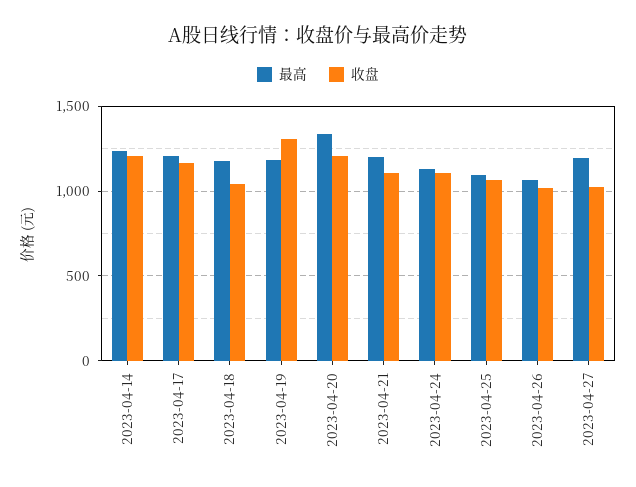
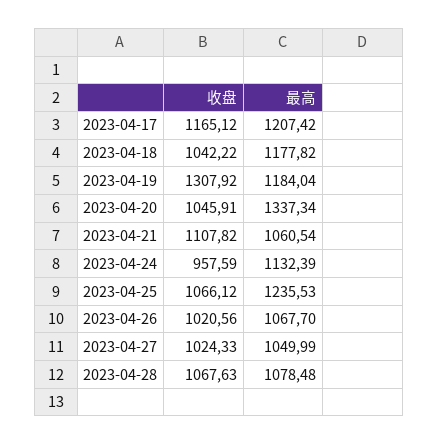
最高, 2023-04-14: 1250 -> none
收盘, 2023-04-14: 1200 -> none
收盘, 2023-04-20: 1200 -> 1045.91
最高, 2023-04-21: 1200 -> 1060.54
收盘, 2023-04-24: 1100 -> 957.59
最高, 2023-04-25: 1100 -> 1235.53
最高, 2023-04-27: 1200 -> 1049.99
收盘, 2023-04-28: none -> 1067.63
最高, 2023-04-28: none -> 1078.48

